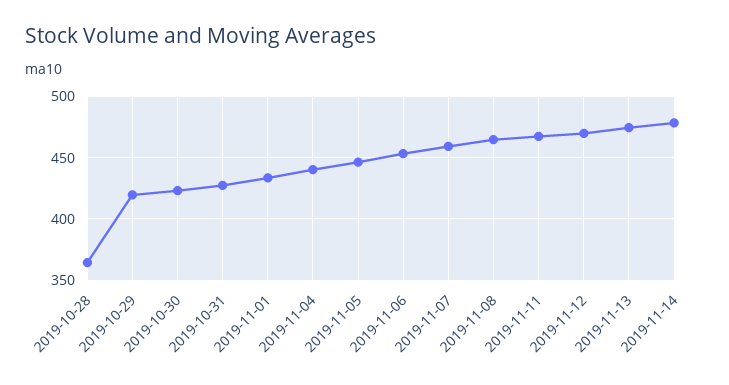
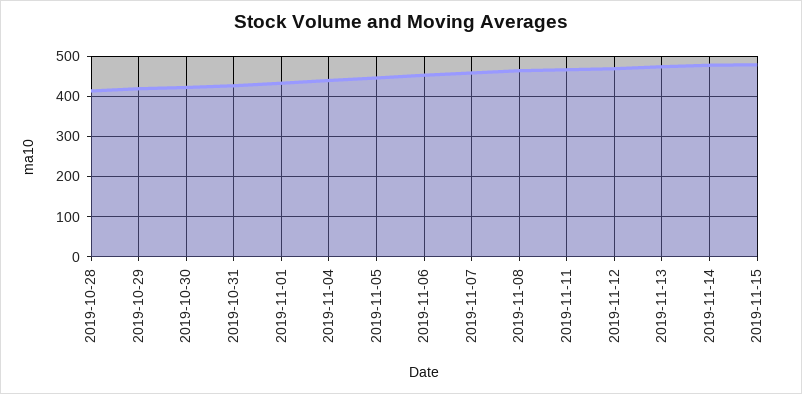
2019-10-28: 365 -> 420
2019-11-15: none -> 480

